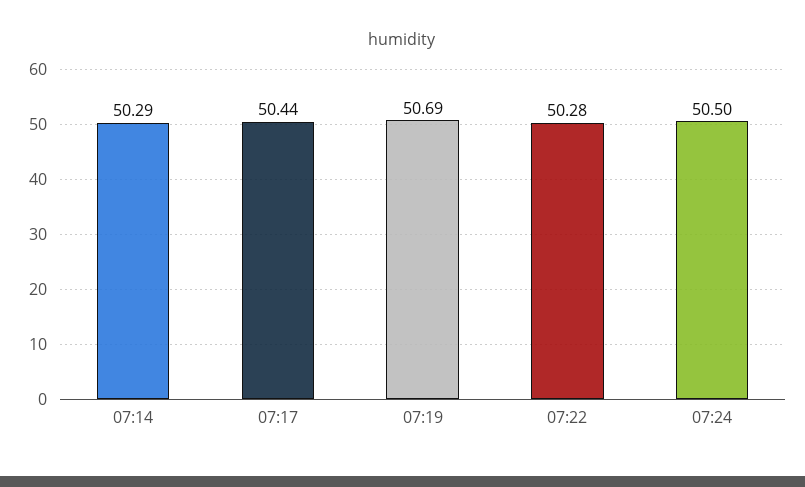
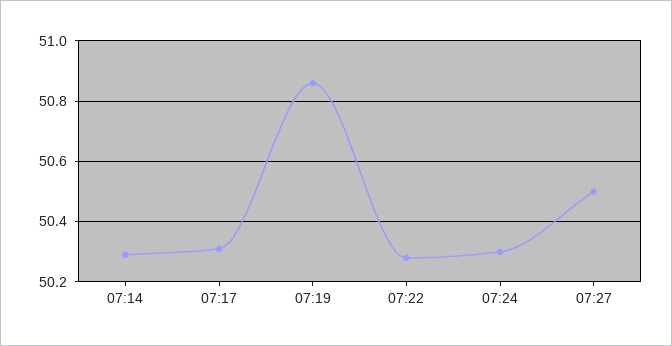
07:17: 50.44 -> 50.3
07:19: 50.69 -> 50.85
07:24: 50.5 -> 50.3
07:27: none -> 50.5

